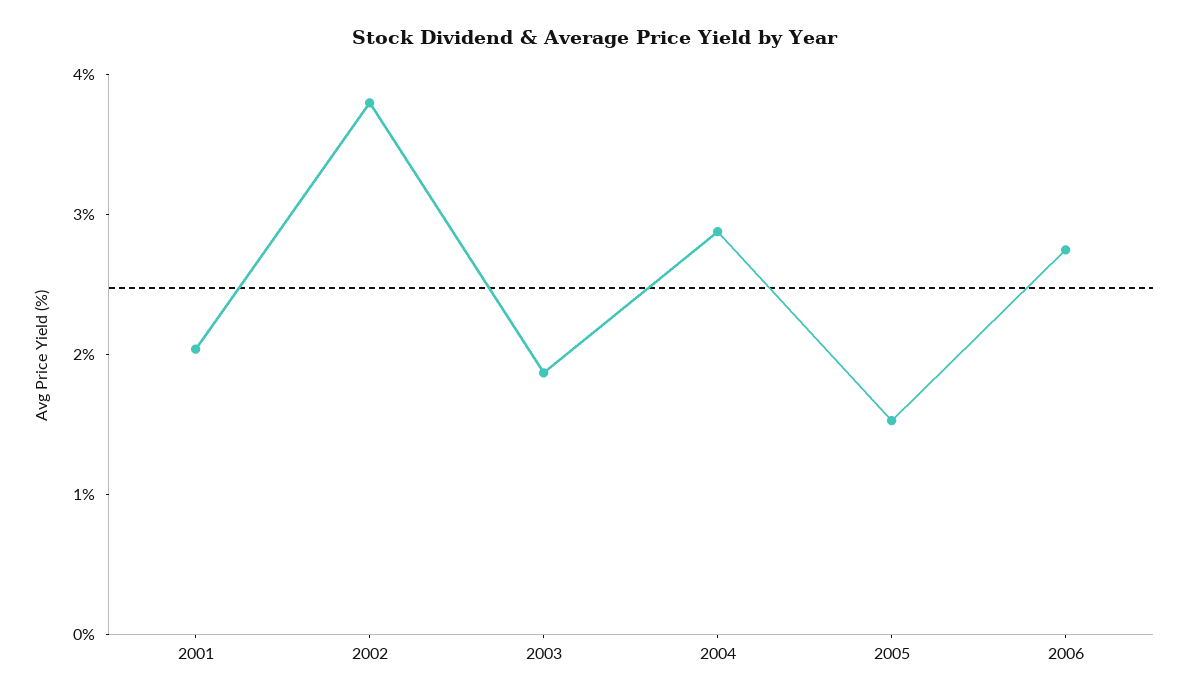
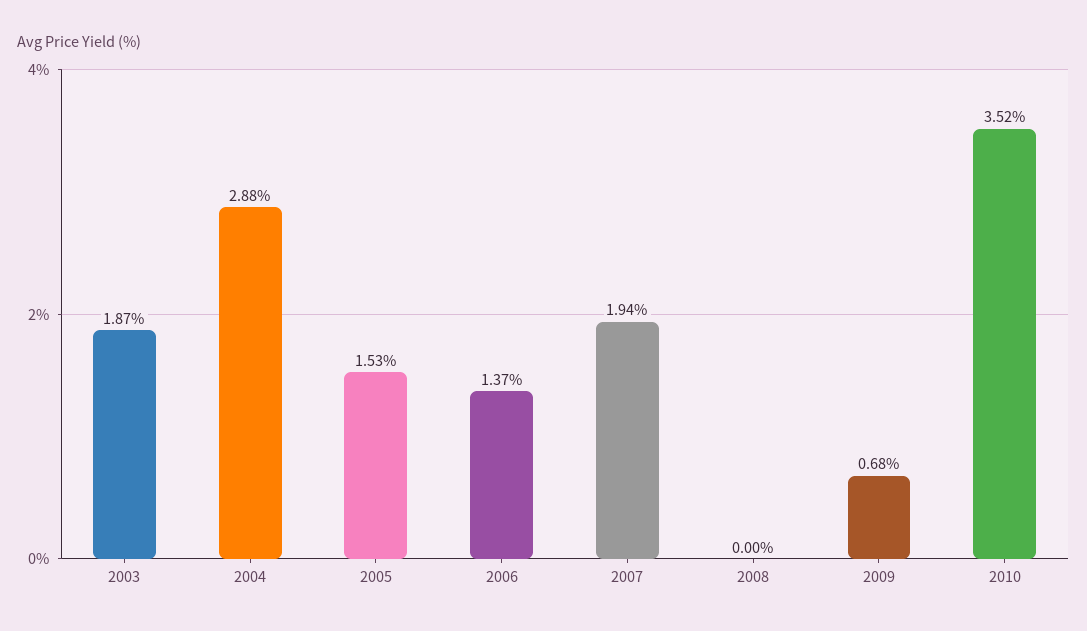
2001: 2 -> none
2002: 3.8 -> none
2006: 2.8 -> 1.37
2007: none -> 1.94
2008: none -> 0
2009: none -> 0.68
2010: none -> 3.52

